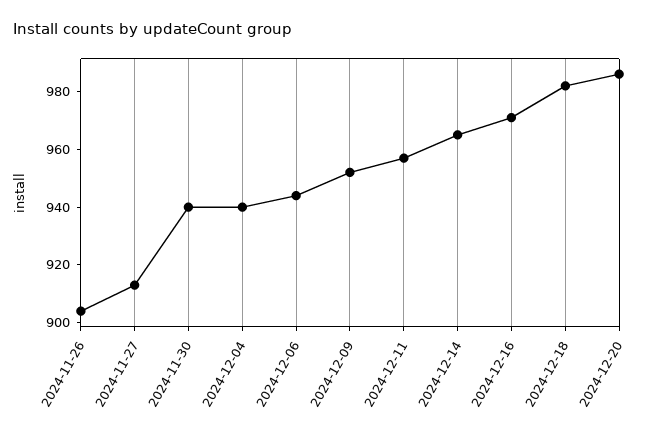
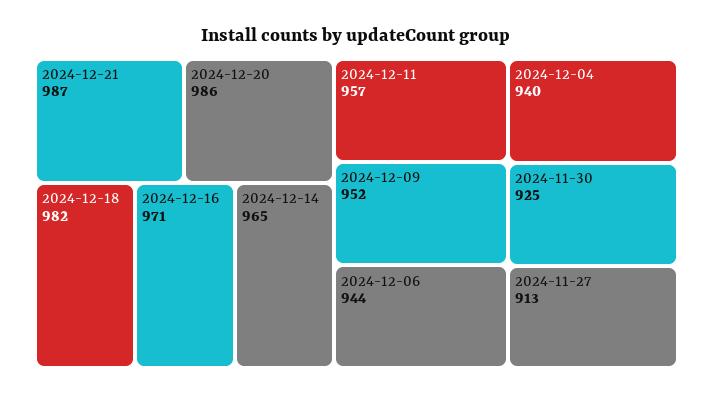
2024-11-26: 905 -> none
2024-11-30: 940 -> 925
2024-12-21: none -> 987

